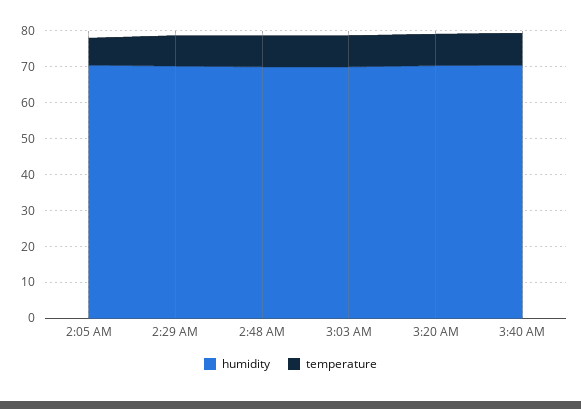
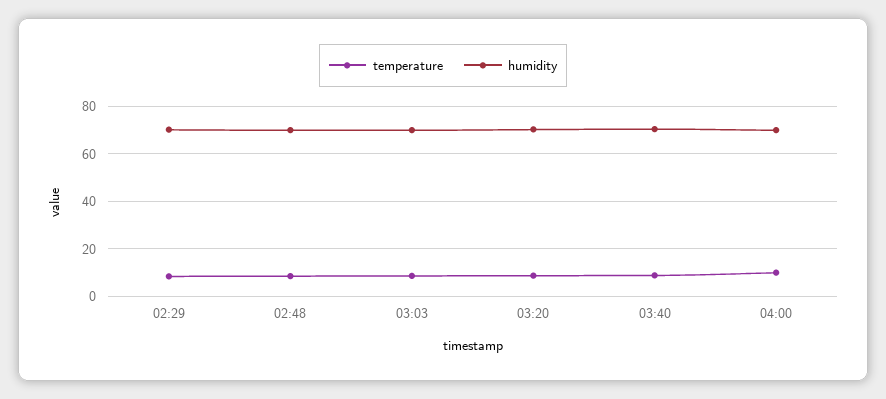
humidity, 2:05 AM: 70 -> none
temperature, 2:05 AM: 7.5 -> none
temperature, 04:00: none -> 10
humidity, 04:00: none -> 70

